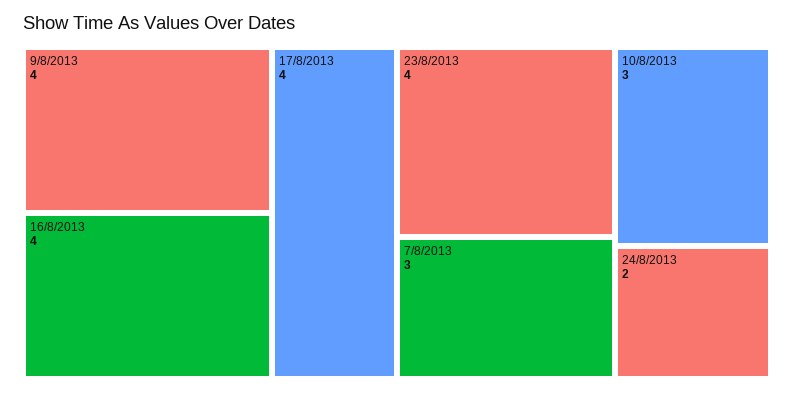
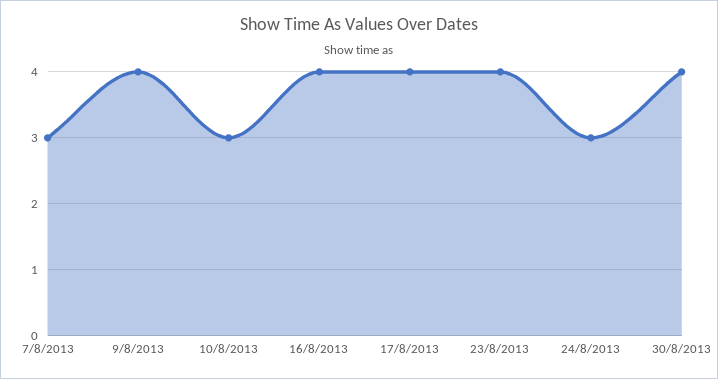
24/8/2013: 2 -> 3
30/8/2013: none -> 4

